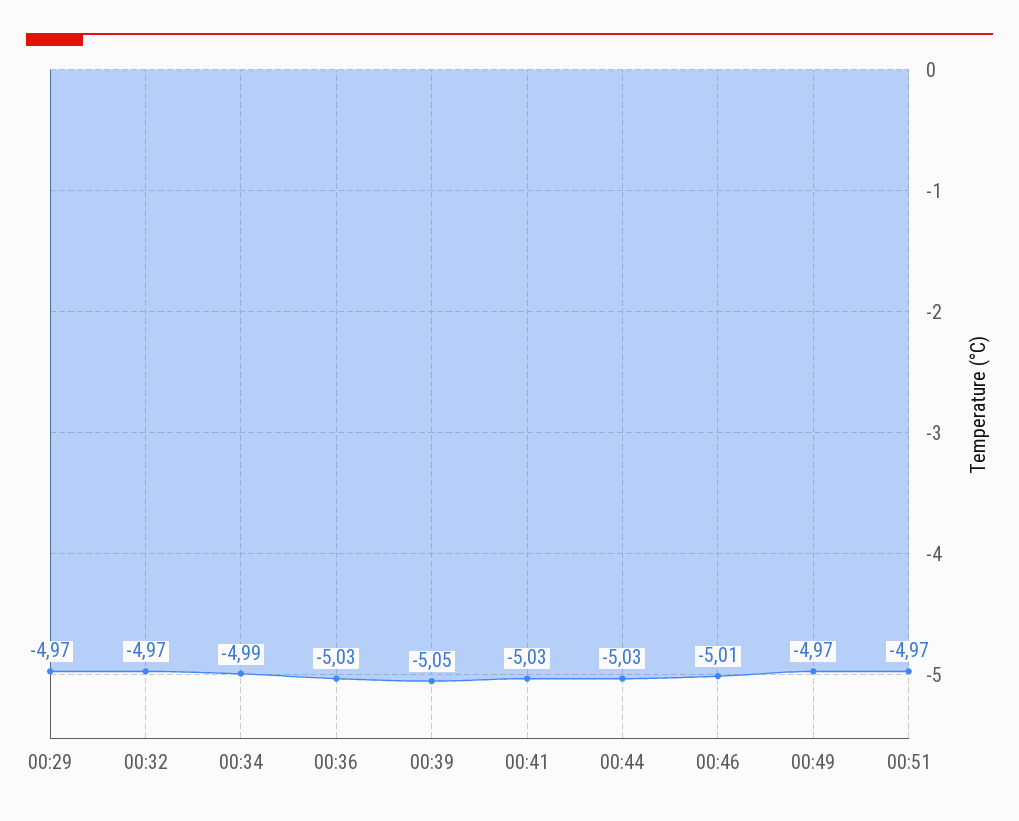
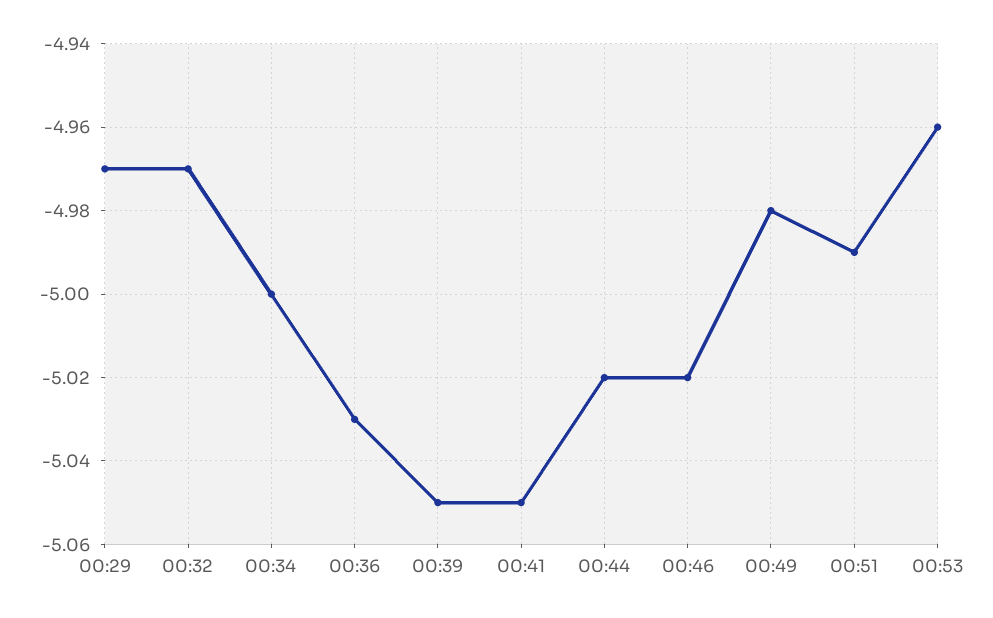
00:34: -4.99 -> -5
00:41: -5.03 -> -5.05
00:44: -5.03 -> -5.02
00:46: -5.01 -> -5.02
00:49: -4.97 -> -4.98
00:51: -4.97 -> -4.99
00:53: none -> -4.96

